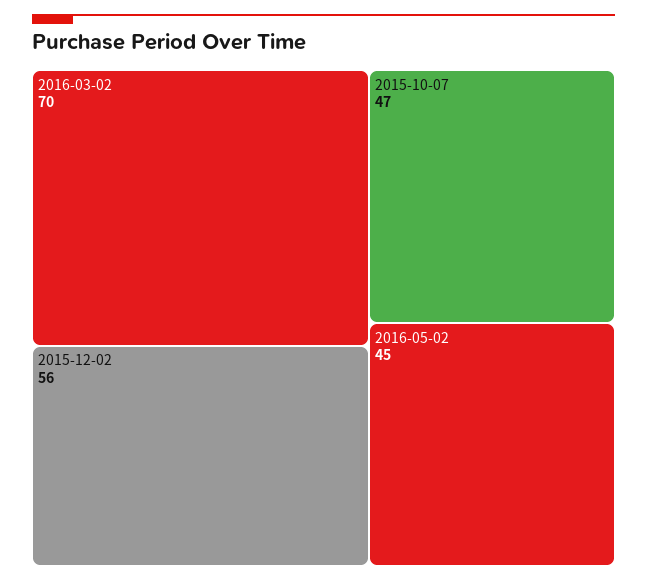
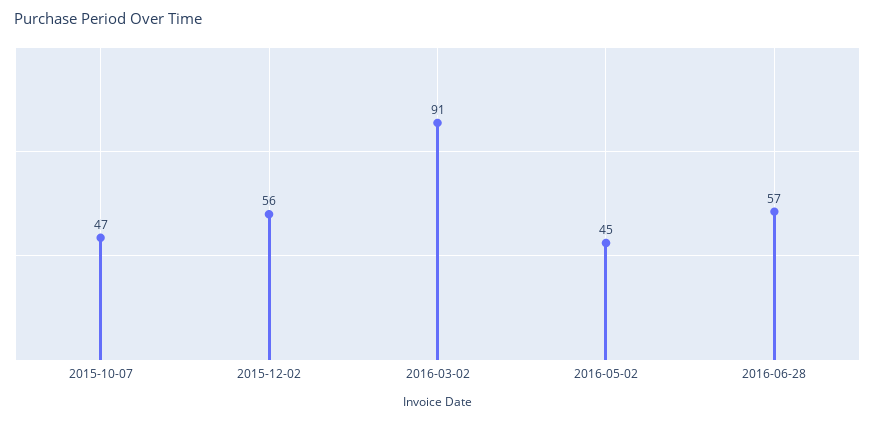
2016-03-02: 70 -> 91
2016-06-28: none -> 57

